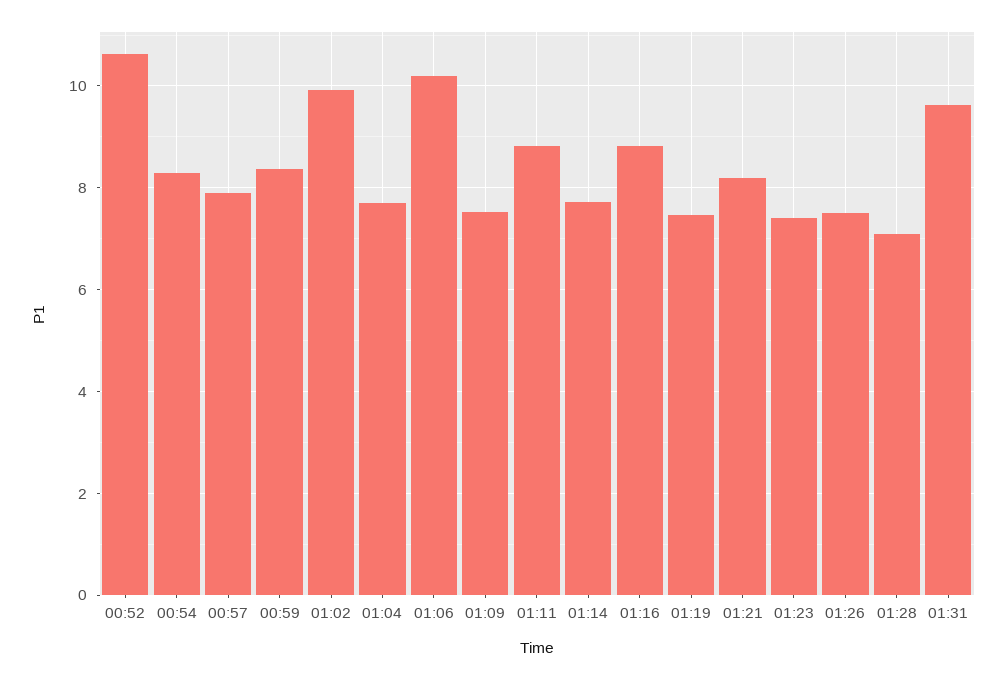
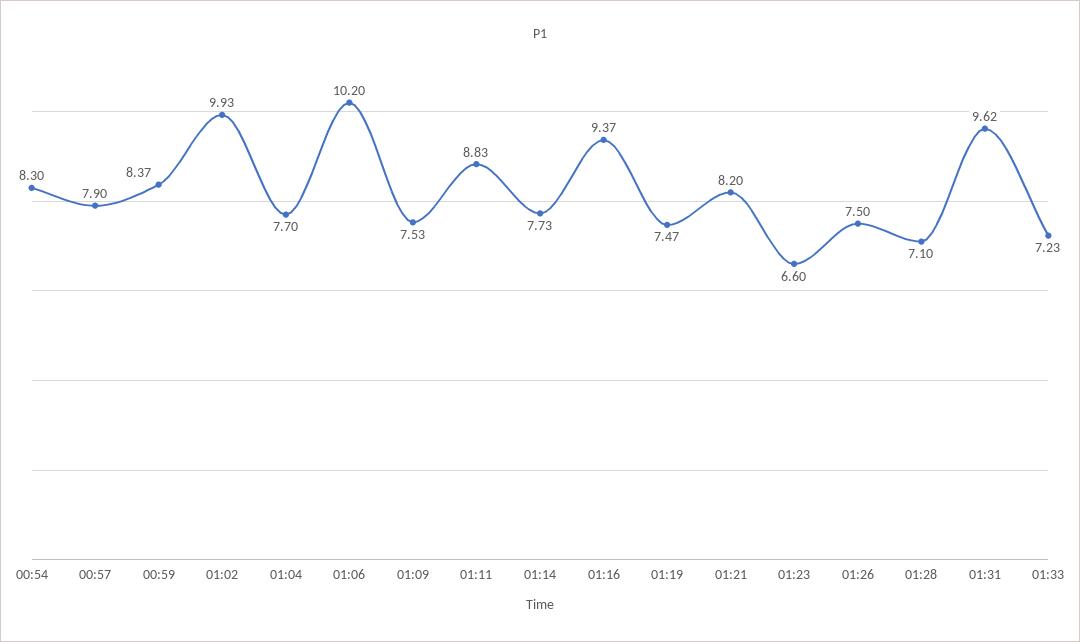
00:52: 10.6 -> none
01:16: 8.8 -> 9.37
01:23: 7.4 -> 6.6
01:33: none -> 7.23

